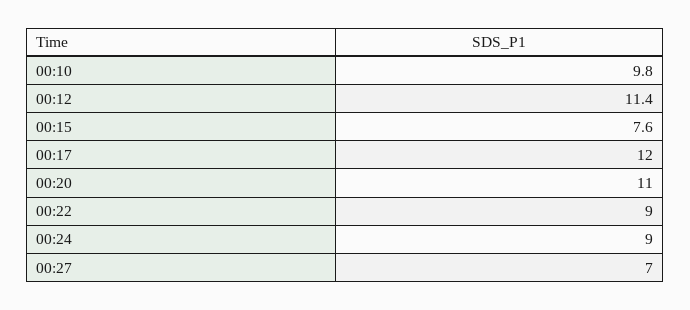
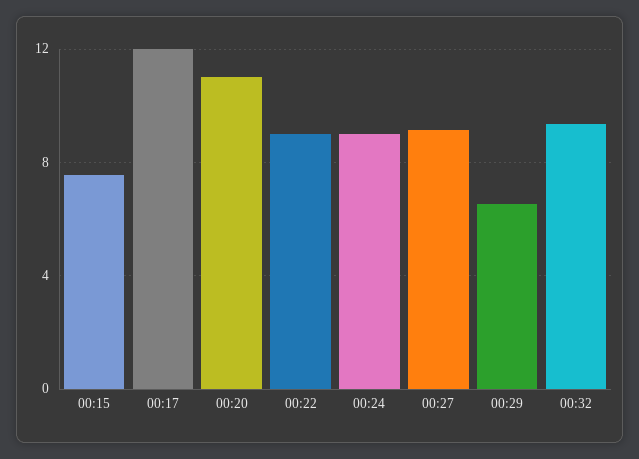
00:10: 9.8 -> none
00:12: 11.4 -> none
00:27: 7 -> 9
00:29: none -> 6.5
00:32: none -> 9.5

